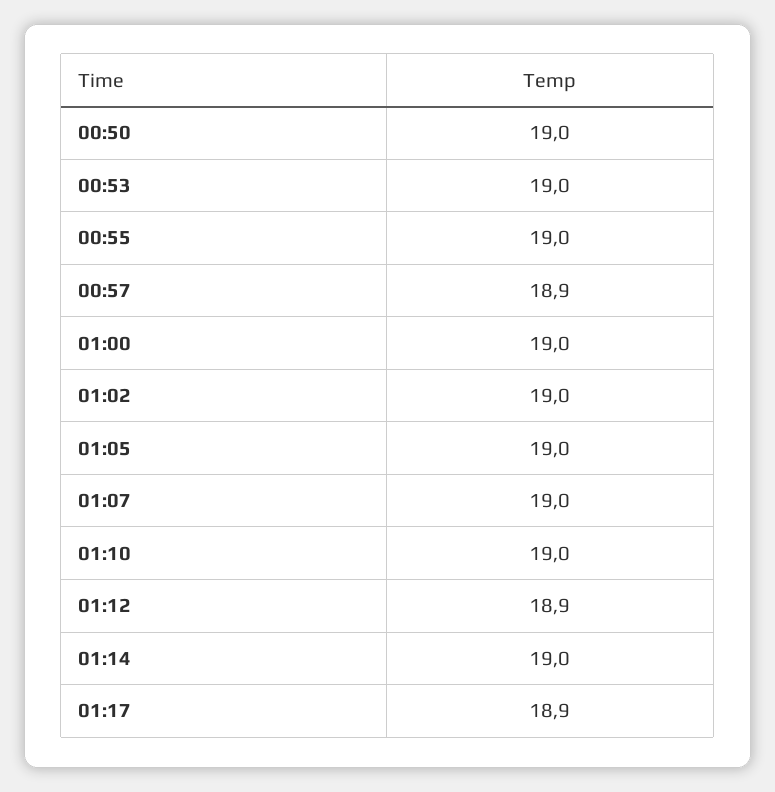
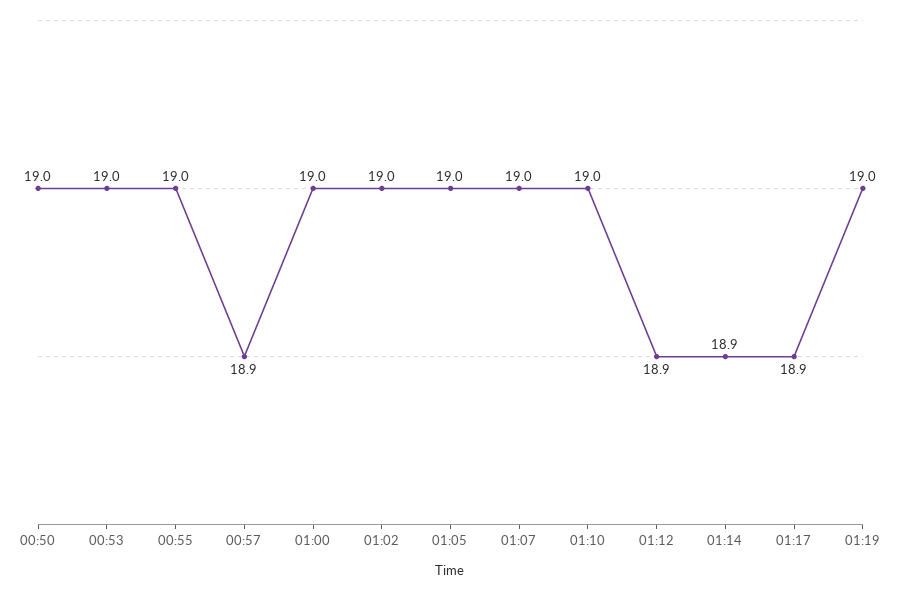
01:14: 19 -> 18.9
01:19: none -> 19

